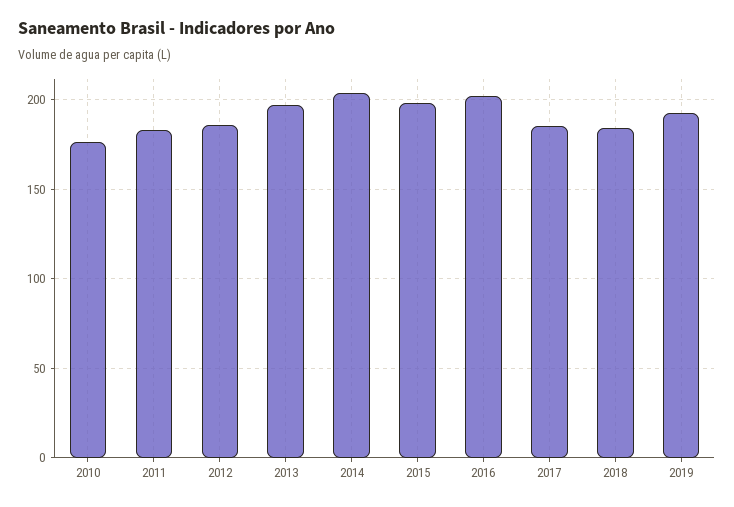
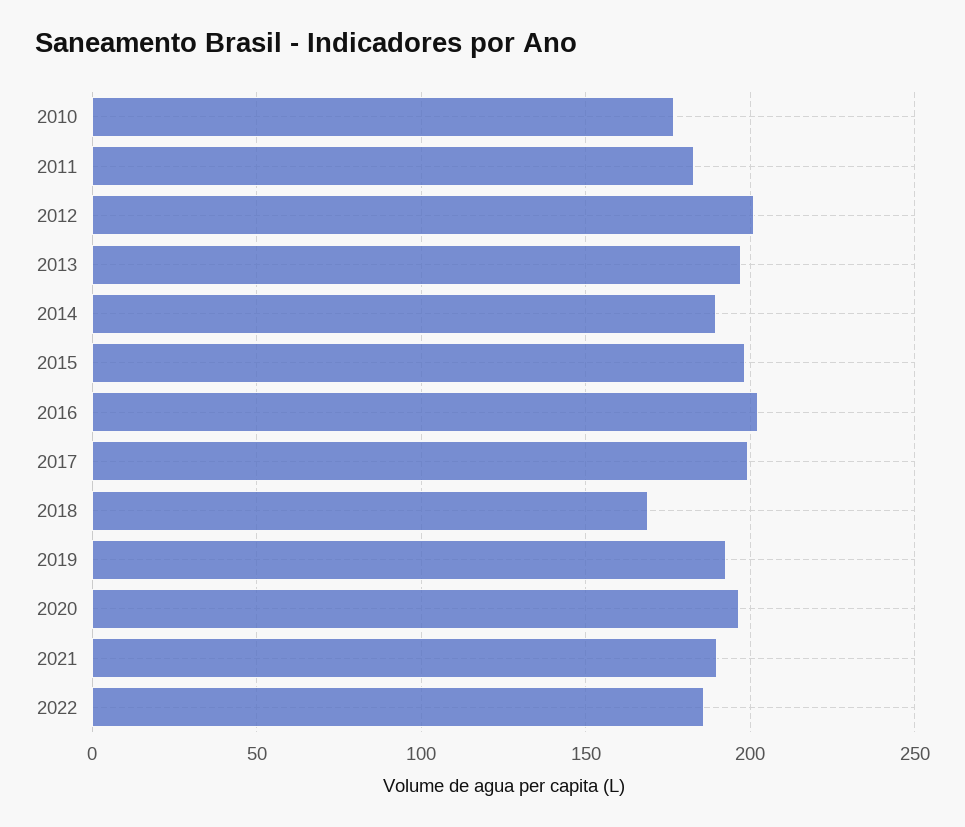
2012: 185 -> 200
2014: 205 -> 190
2017: 185 -> 200
2018: 185 -> 170
2020: none -> 195
2021: none -> 190
2022: none -> 185

